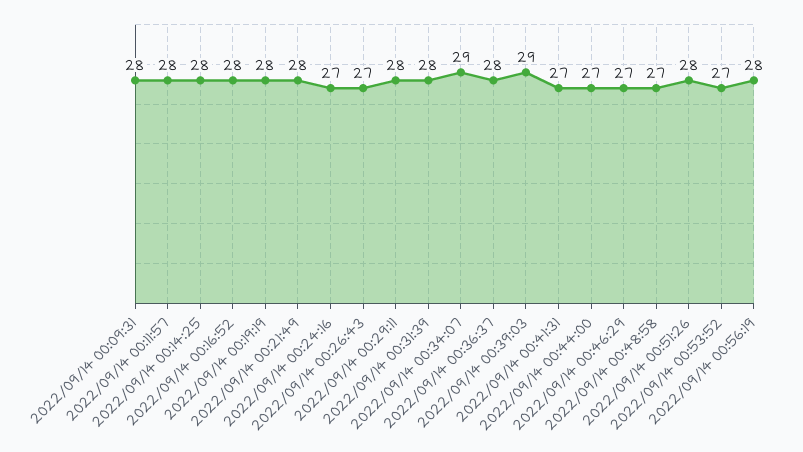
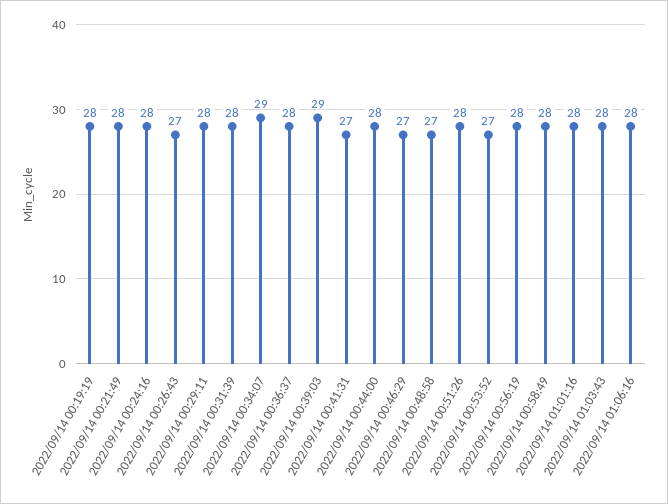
2022/09/14 00:09:31: 28 -> none
2022/09/14 00:11:57: 28 -> none
2022/09/14 00:14:25: 28 -> none
2022/09/14 00:16:52: 28 -> none
2022/09/14 00:24:16: 27 -> 28
2022/09/14 00:44:00: 27 -> 28
2022/09/14 00:58:49: none -> 28
2022/09/14 01:01:16: none -> 28
2022/09/14 01:03:43: none -> 28
2022/09/14 01:06:16: none -> 28

